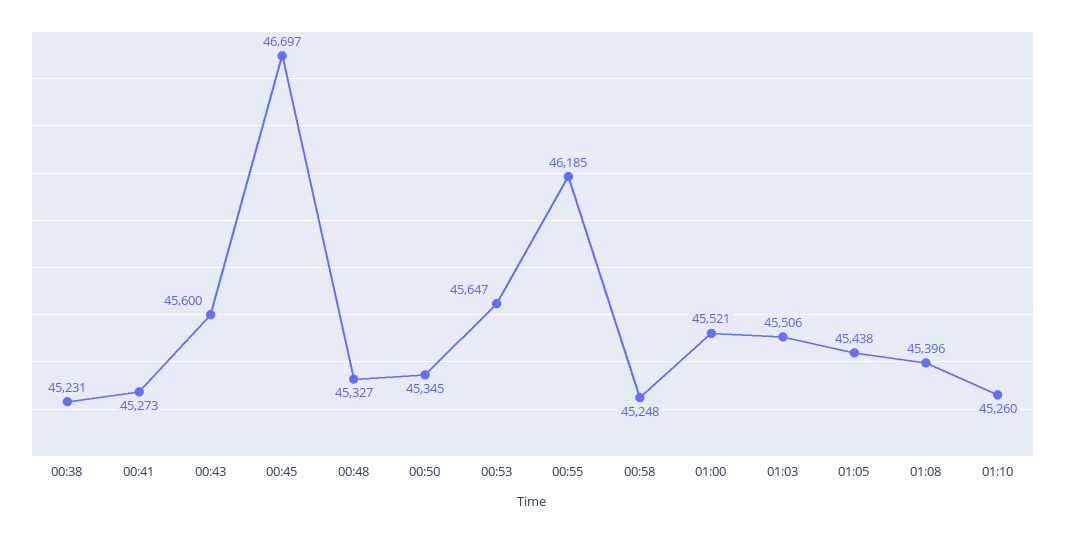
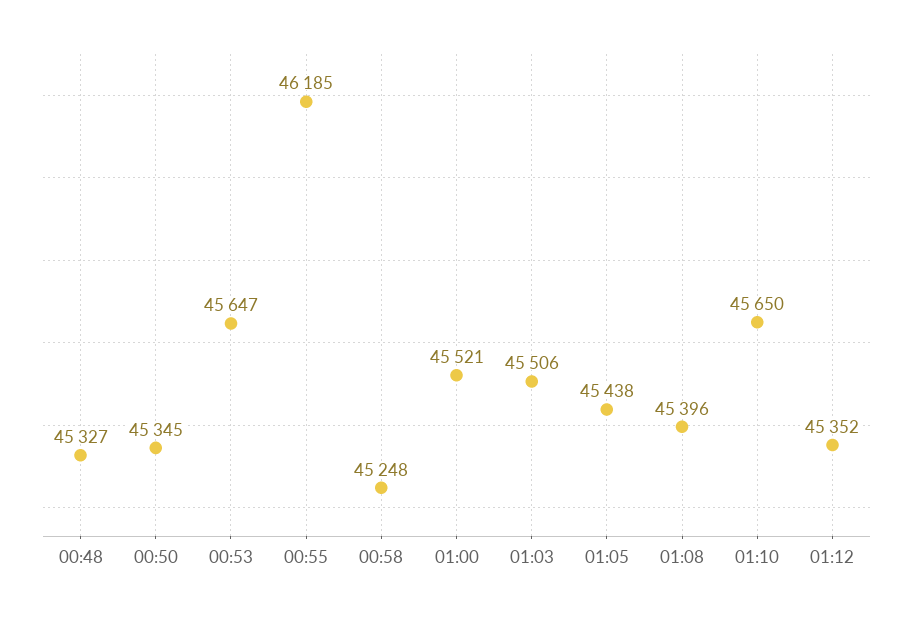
00:38: 45231 -> none
00:41: 45273 -> none
00:43: 45600 -> none
00:45: 46697 -> none
01:10: 45260 -> 45650
01:12: none -> 45352

